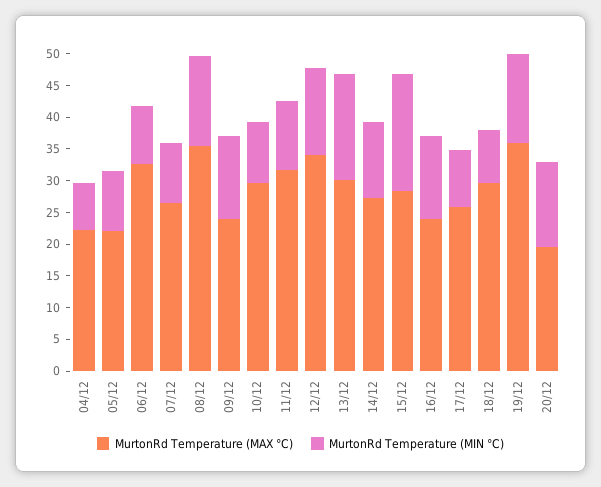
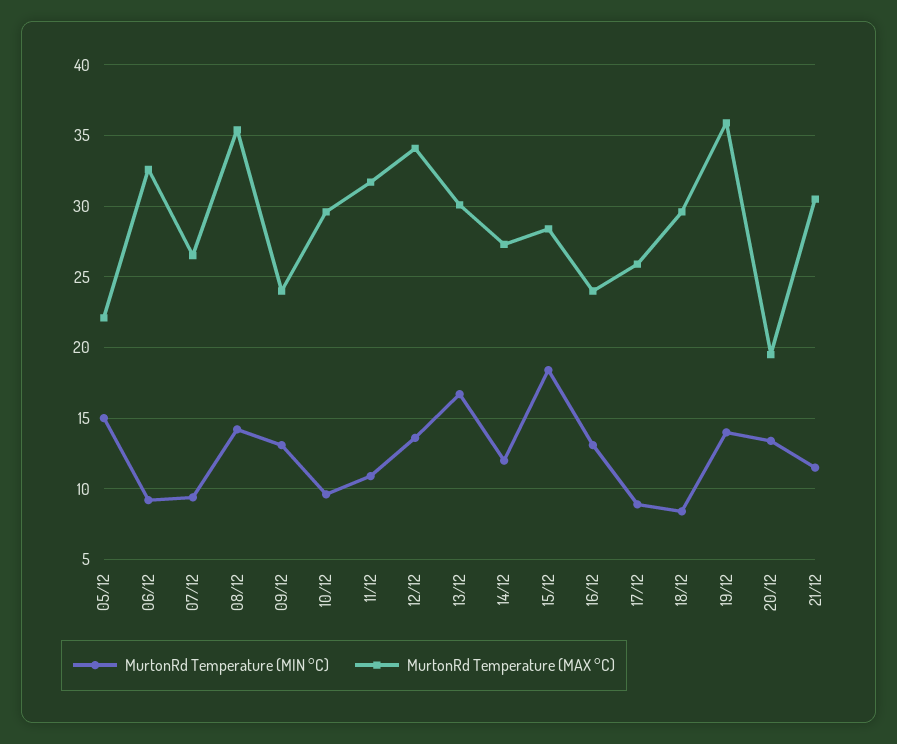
MurtonRd Temperature (MAX °C), 04/12: 22.5 -> none
MurtonRd Temperature (MIN °C), 04/12: 7.5 -> none
MurtonRd Temperature (MIN °C), 05/12: 10 -> 15
MurtonRd Temperature (MIN °C), 21/12: none -> 11.5
MurtonRd Temperature (MAX °C), 21/12: none -> 30.5

